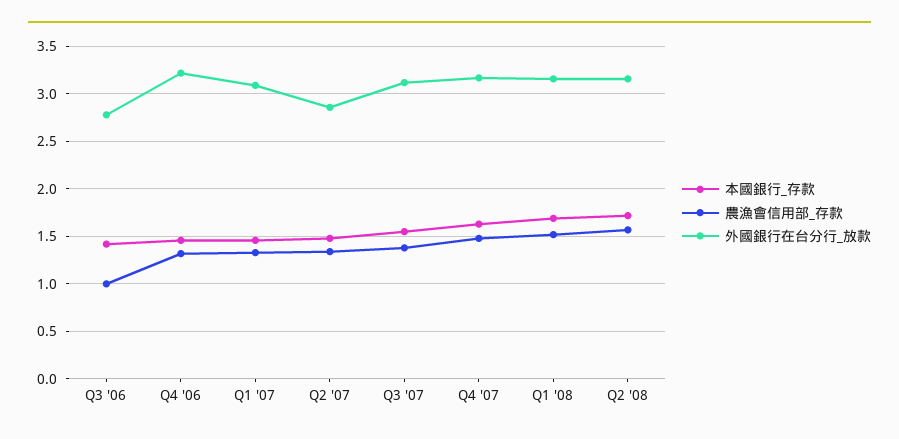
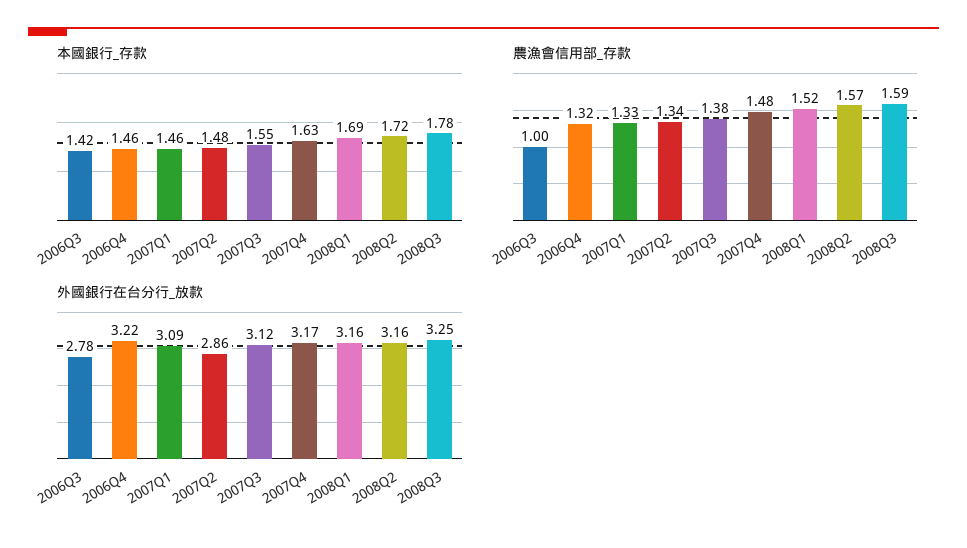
本國銀行_存款, 2008Q3: none -> 1.78
農漁會信用部_存款, 2008Q3: none -> 1.59
外國銀行在台分行_放款, 2008Q3: none -> 3.25

